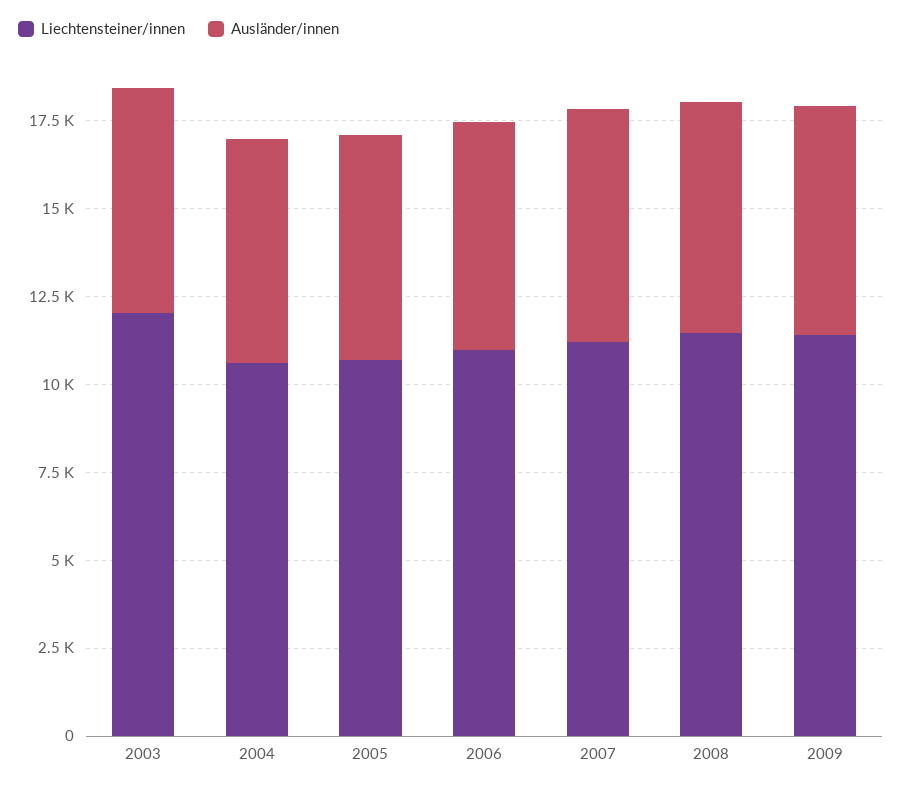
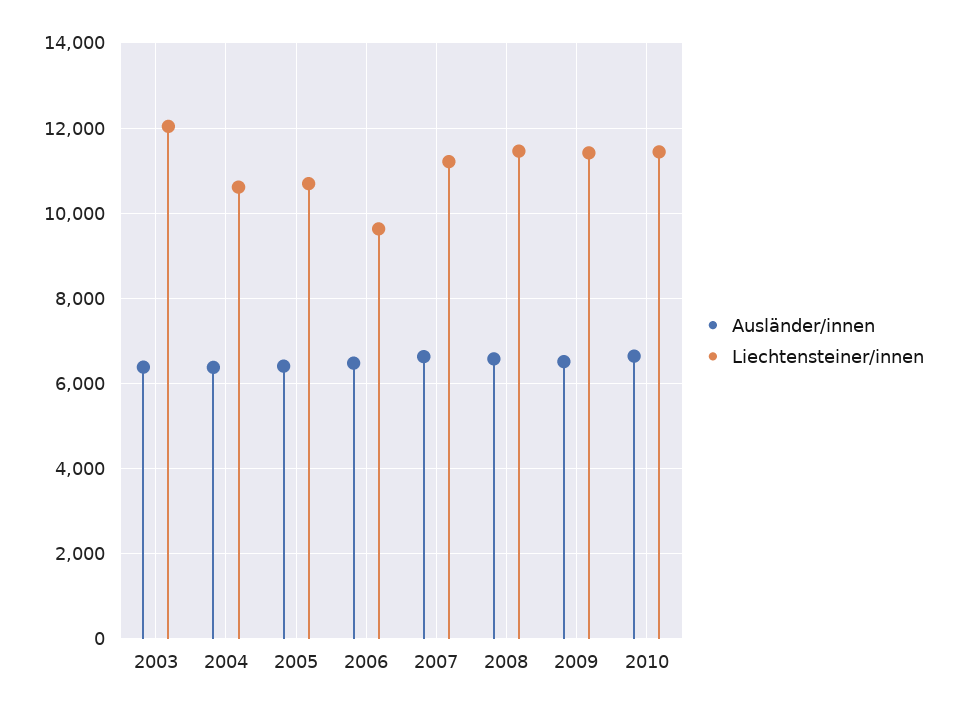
Liechtensteiner/innen, 2006: 11000 -> 9600
Ausländer/innen, 2010: none -> 6600
Liechtensteiner/innen, 2010: none -> 11400

